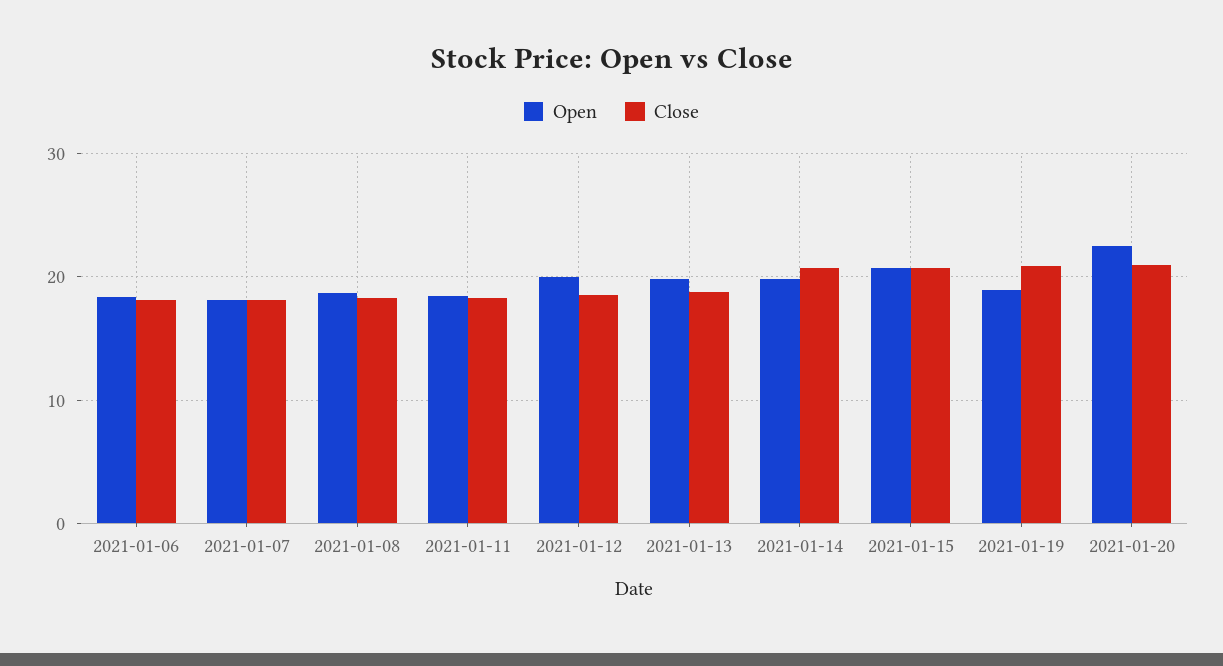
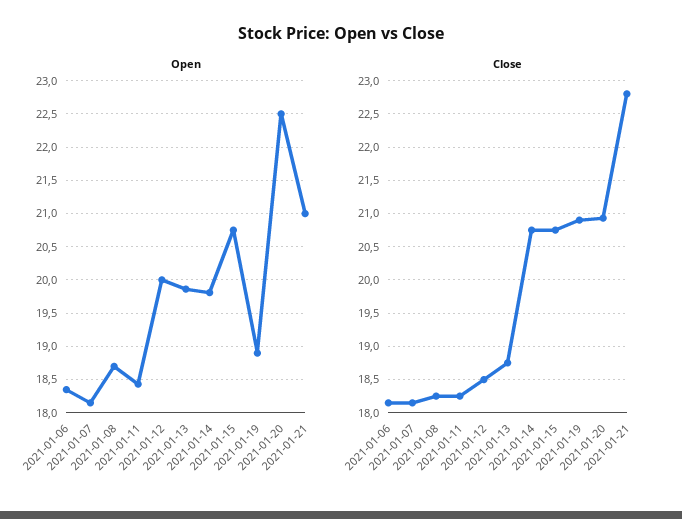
Open, 2021-01-21: none -> 21
Close, 2021-01-21: none -> 22.8

